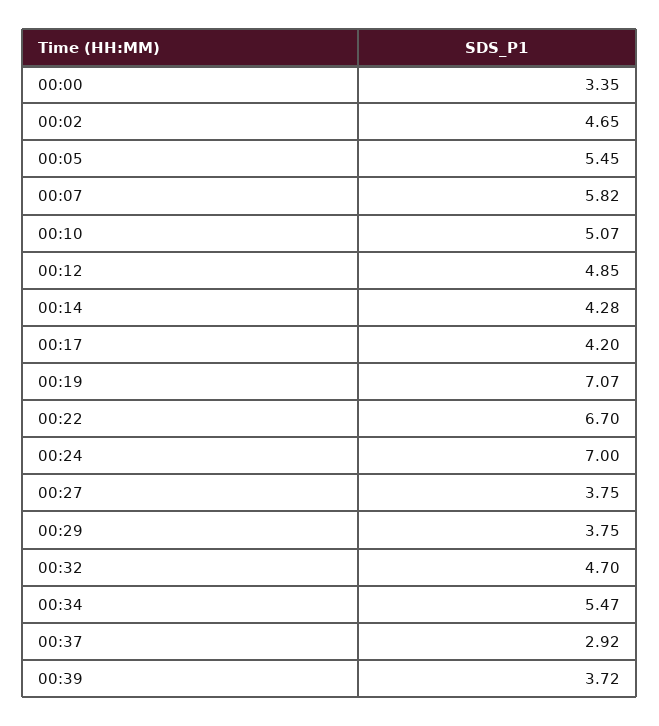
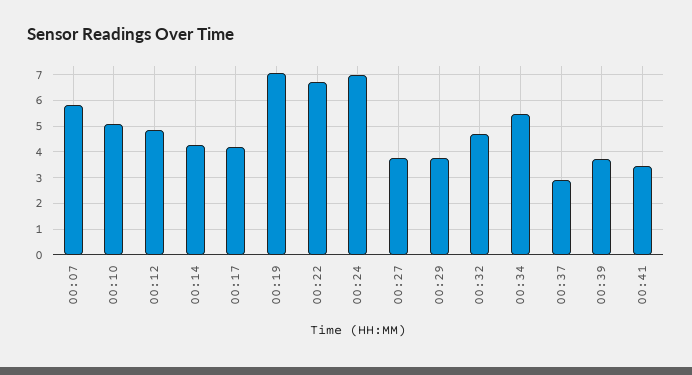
00:00: 3.35 -> none
00:02: 4.65 -> none
00:05: 5.45 -> none
00:41: none -> 3.5

